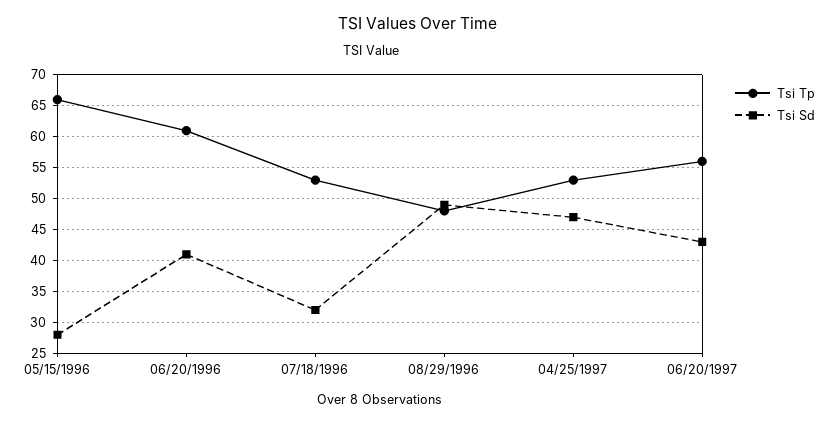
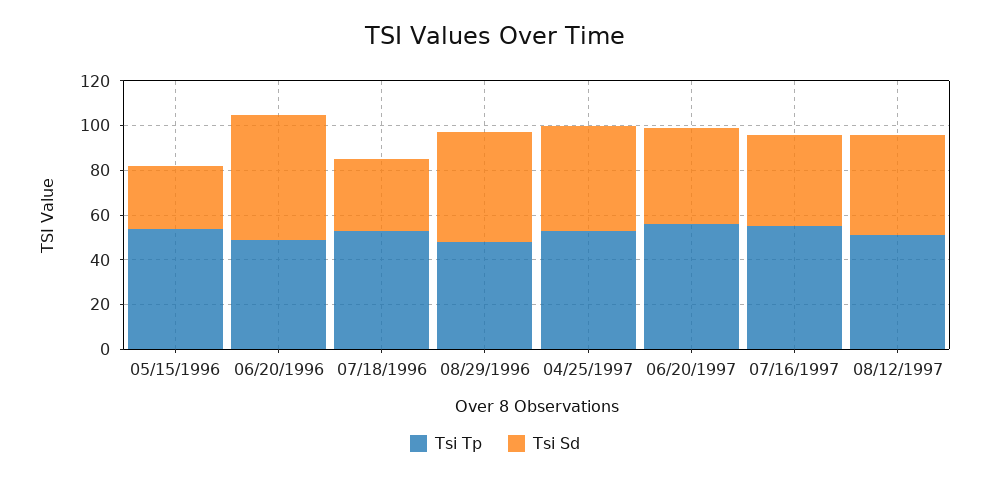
Tsi Tp, 05/15/1996: 66 -> 55
Tsi Tp, 06/20/1996: 61 -> 50
Tsi Sd, 06/20/1996: 41 -> 55
Tsi Tp, 07/16/1997: none -> 55
Tsi Sd, 07/16/1997: none -> 40
Tsi Tp, 08/12/1997: none -> 50
Tsi Sd, 08/12/1997: none -> 45

